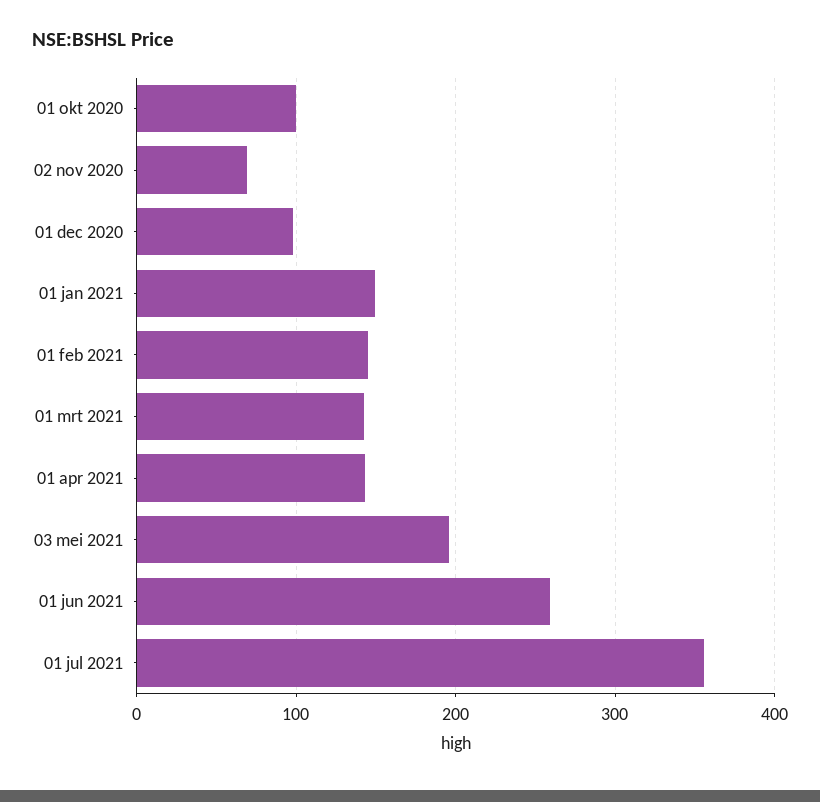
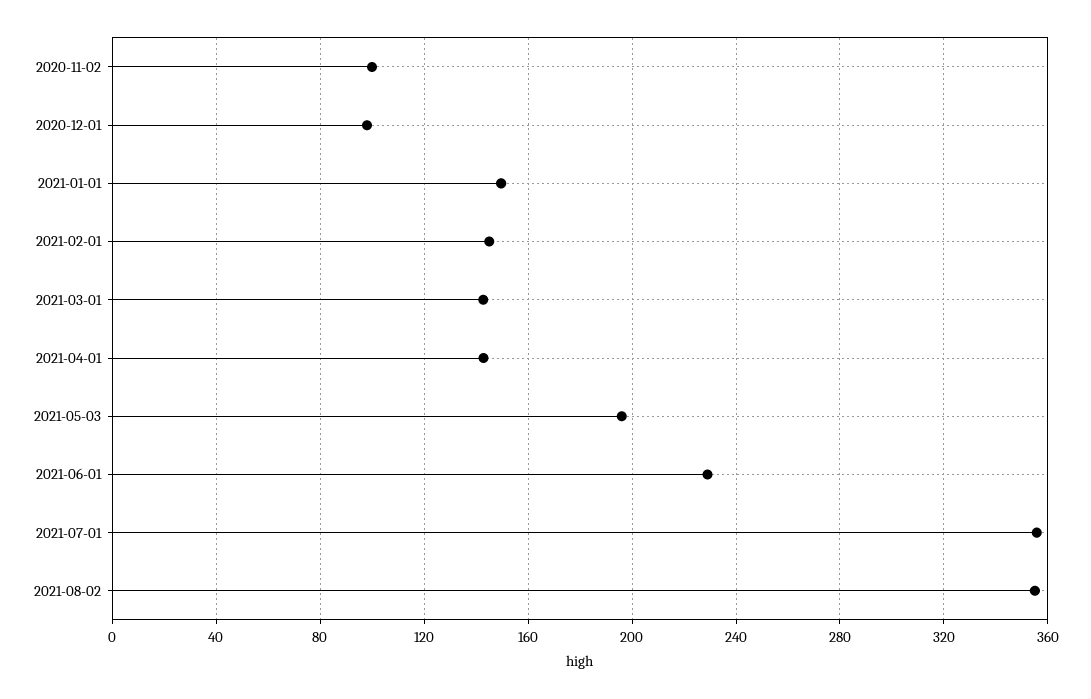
01 okt 2020: 100 -> none
02 nov 2020: 70 -> 100
01 jun 2021: 260 -> 230
2021-08-02: none -> 355

